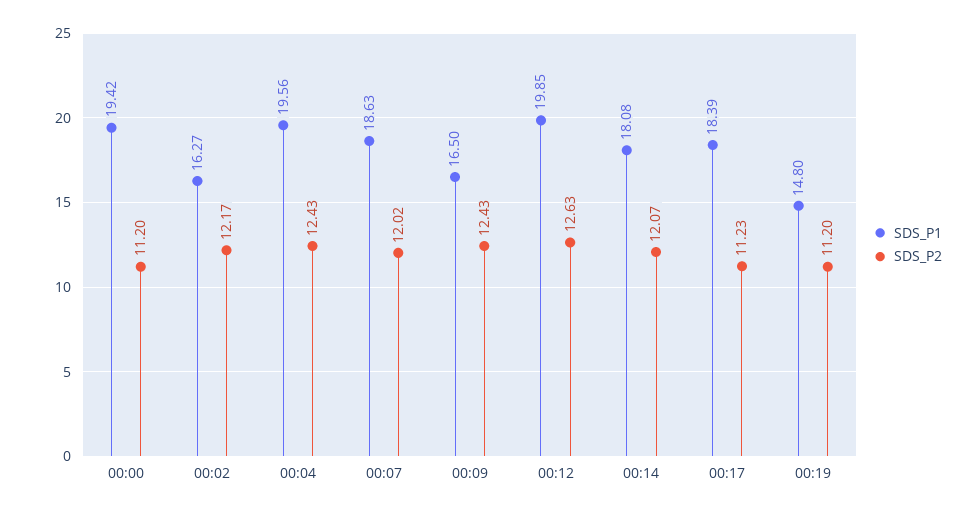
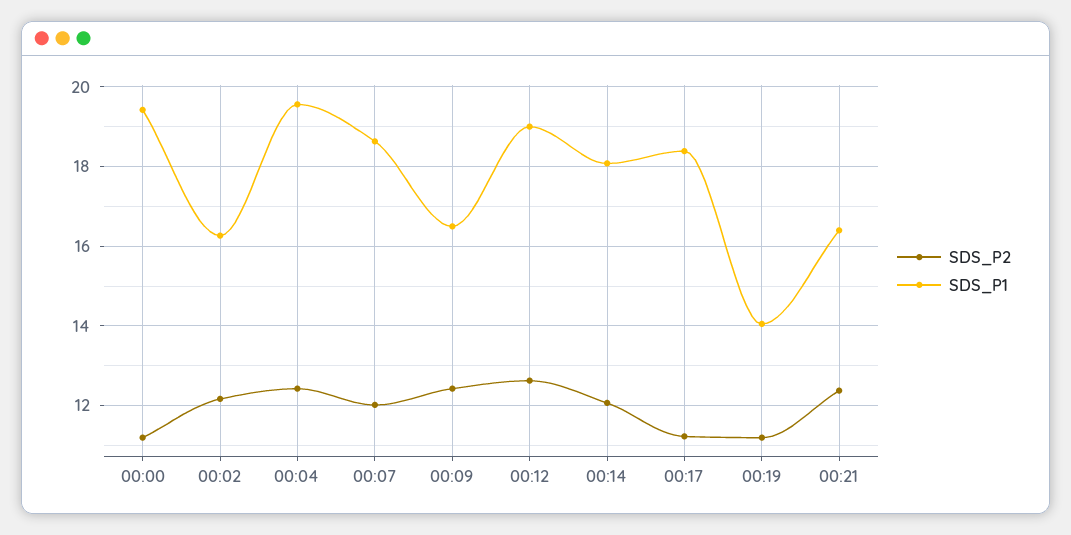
SDS_P1, 00:12: 19.85 -> 19
SDS_P1, 00:19: 14.8 -> 14
SDS_P2, 00:21: none -> 12.4
SDS_P1, 00:21: none -> 16.4

